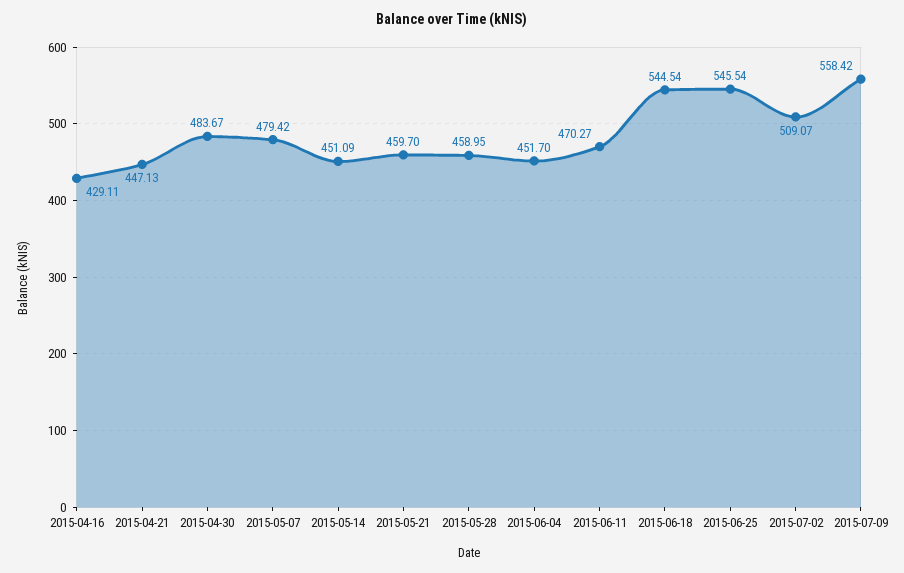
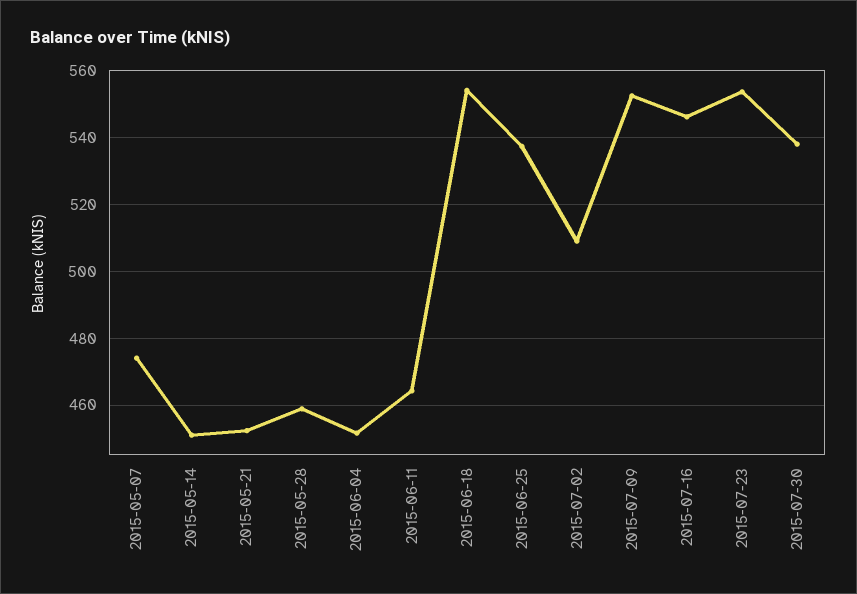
2015-04-16: 429.11 -> none
2015-04-21: 447.13 -> none
2015-04-30: 483.67 -> none
2015-05-07: 479.42 -> 474
2015-05-21: 459.7 -> 452
2015-06-11: 470.27 -> 464
2015-06-18: 544.54 -> 554
2015-06-25: 545.54 -> 538
2015-07-09: 558.42 -> 552
2015-07-16: none -> 546
2015-07-23: none -> 554
2015-07-30: none -> 538

